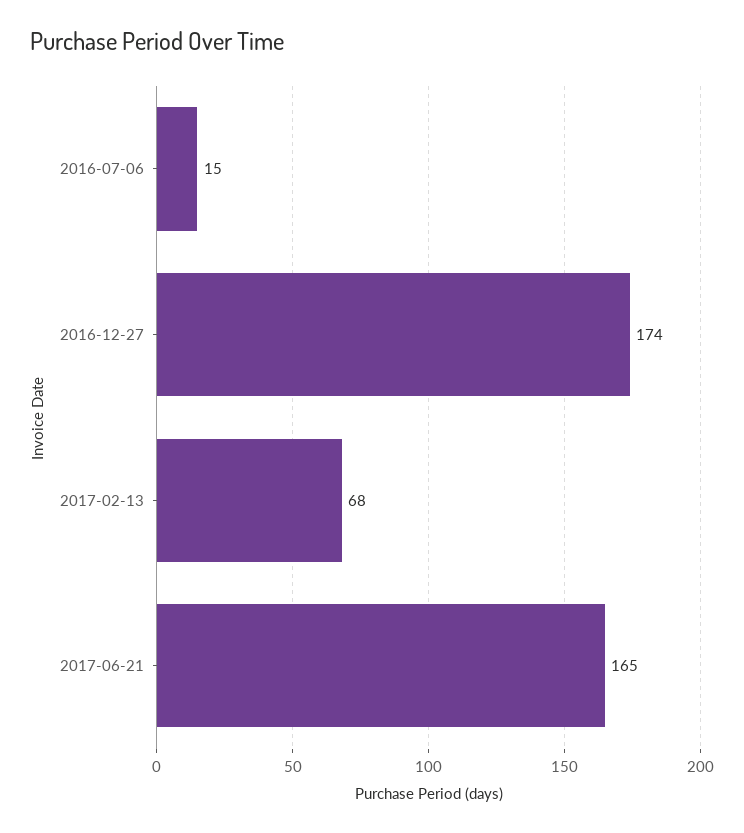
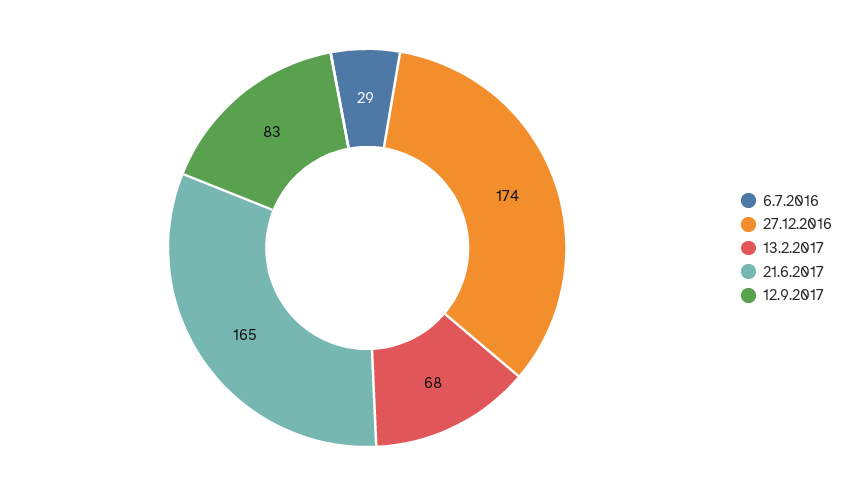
2016-07-06: 15 -> 29
12.9.2017: none -> 83

